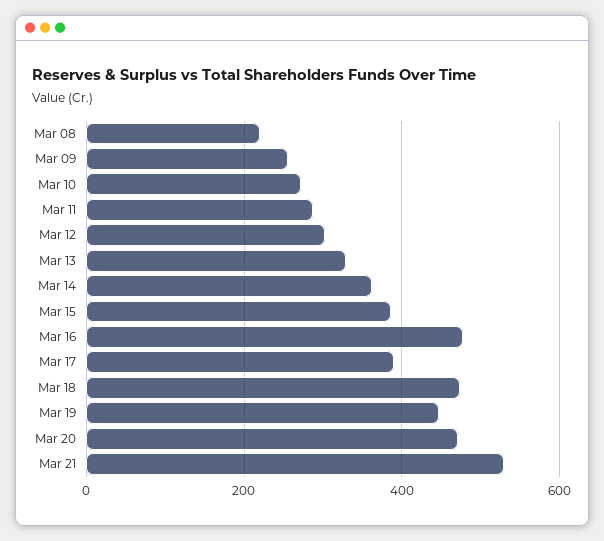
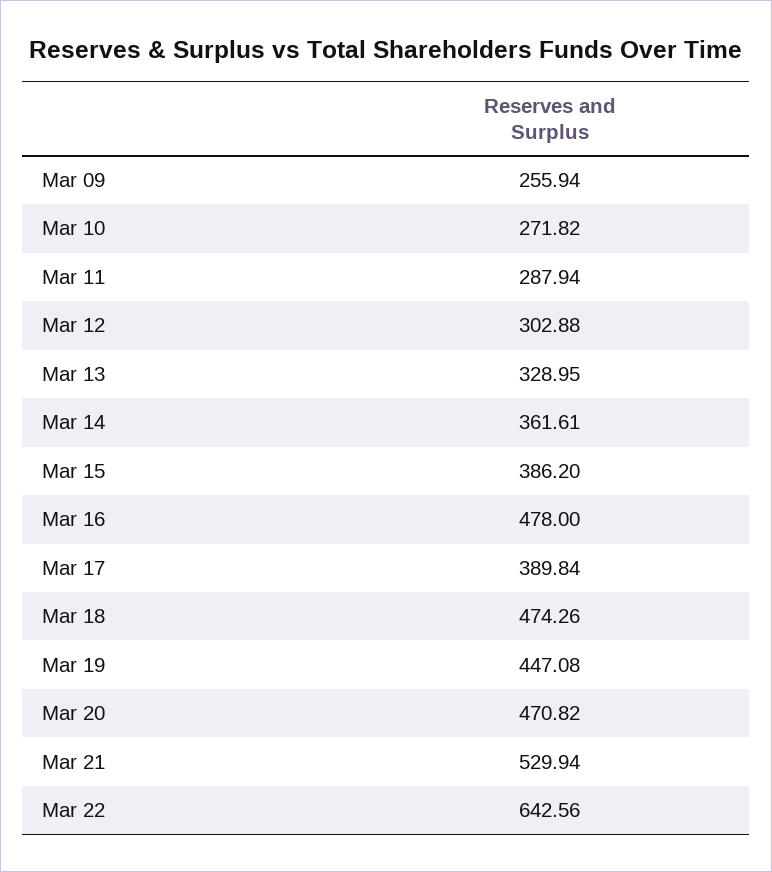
Mar 08: 220 -> none
Mar 22: none -> 642.56

